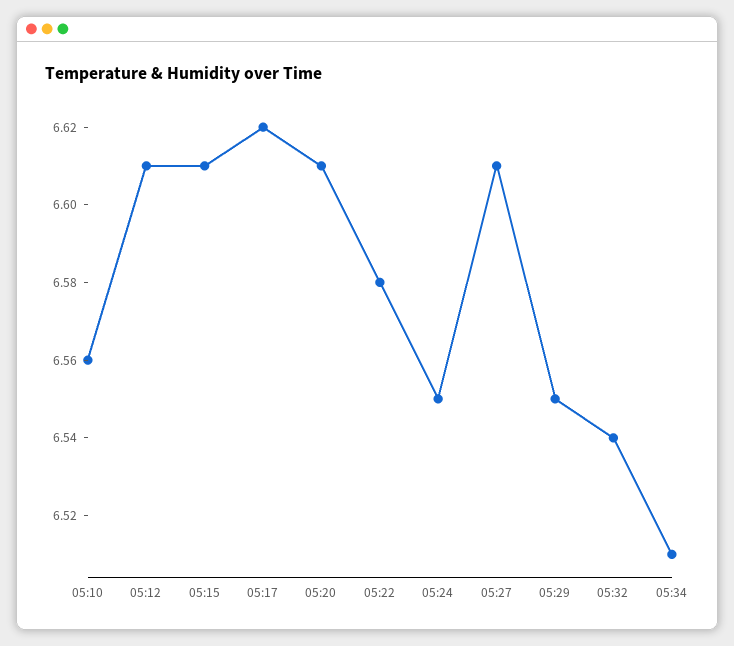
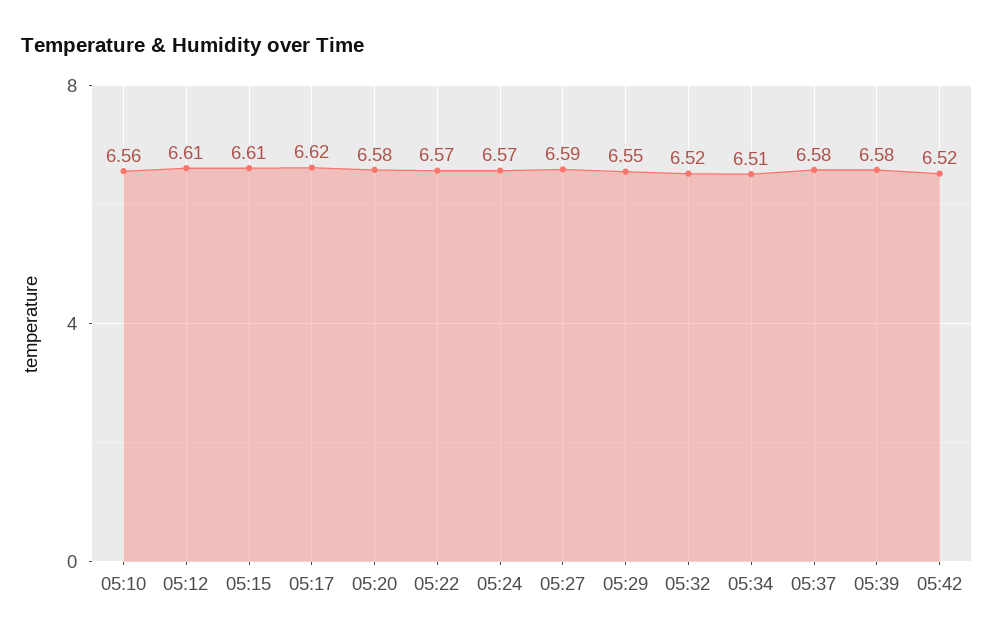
05:20: 6.61 -> 6.58
05:22: 6.58 -> 6.57
05:24: 6.55 -> 6.57
05:27: 6.61 -> 6.59
05:32: 6.54 -> 6.52
05:37: none -> 6.58
05:39: none -> 6.58
05:42: none -> 6.52

